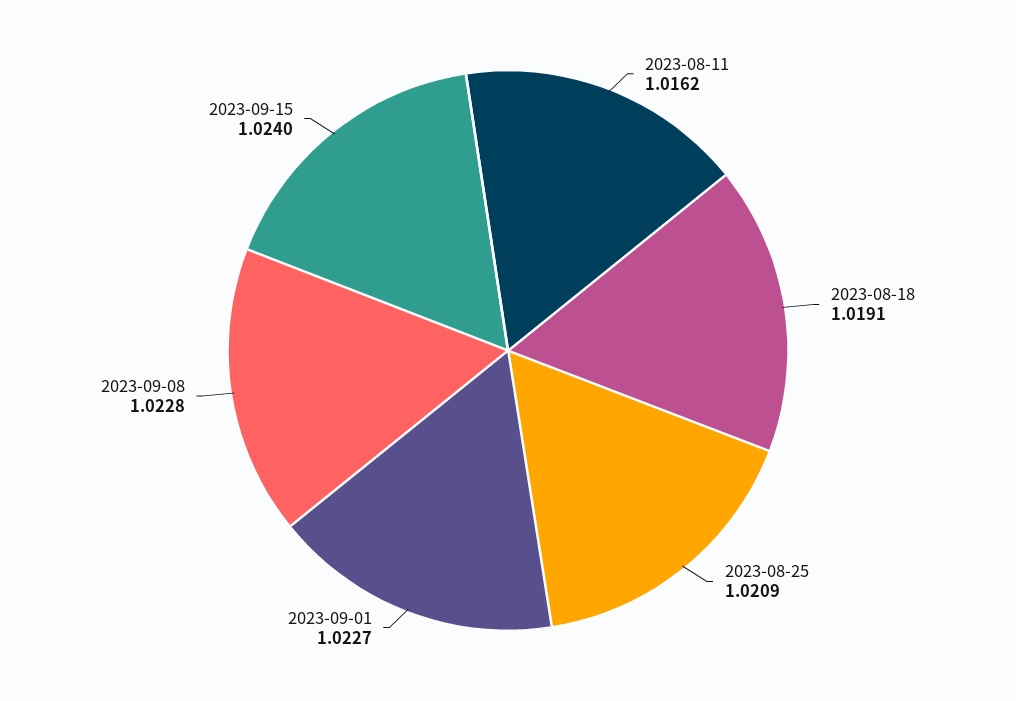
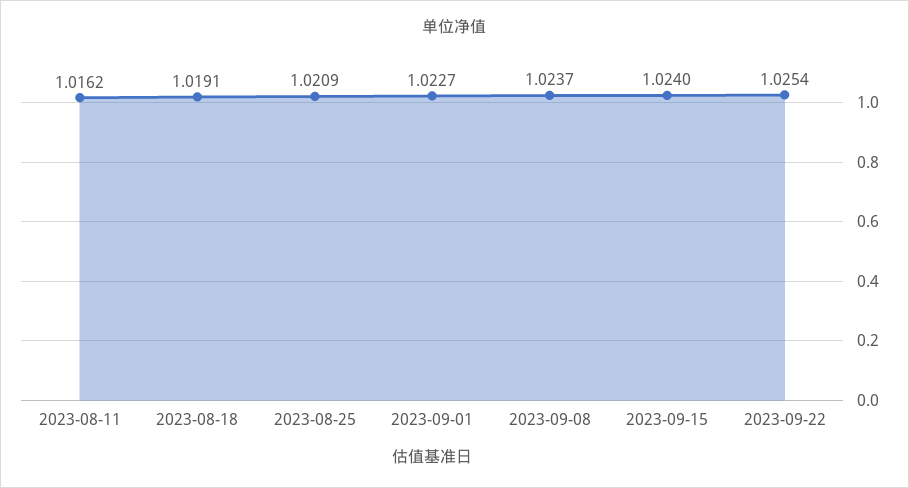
2023-09-08: 1.0228 -> 1.0237
2023-09-22: none -> 1.0254

